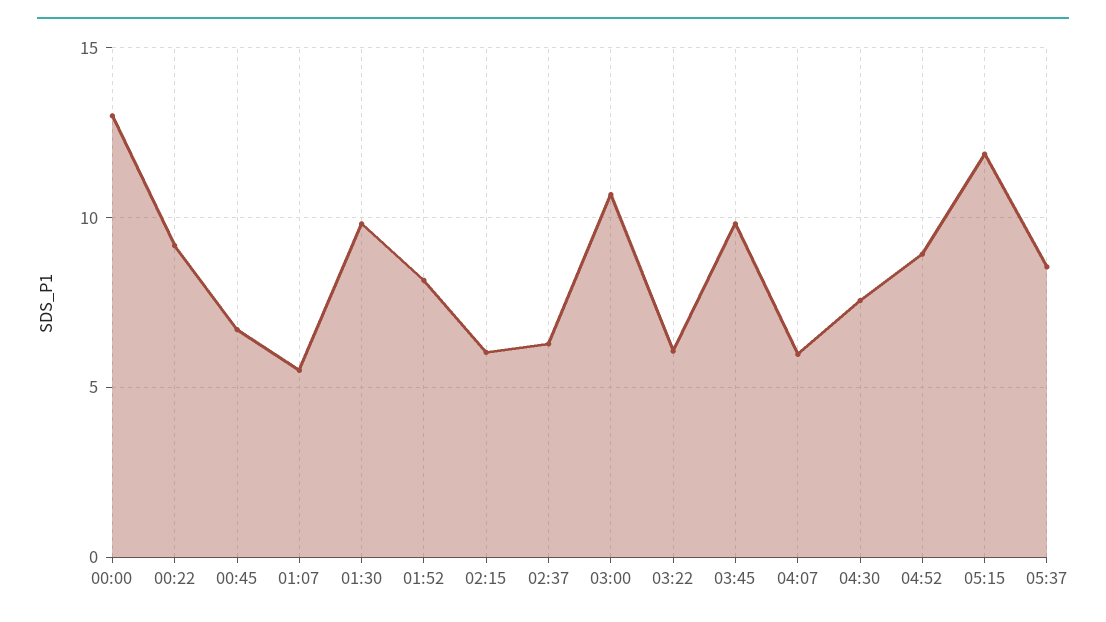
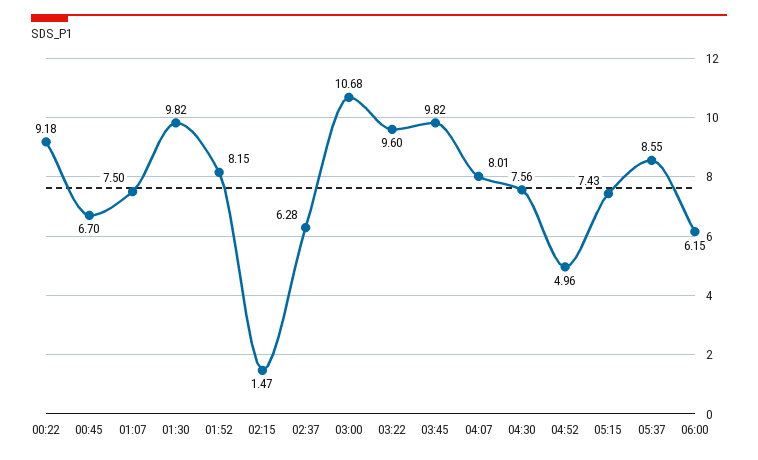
00:00: 13 -> none
01:07: 5.5 -> 7.5
02:15: 6 -> 1.47
03:22: 6 -> 9.6
04:07: 6 -> 8.01
04:52: 9 -> 4.96
05:15: 12 -> 7.43
06:00: none -> 6.15

